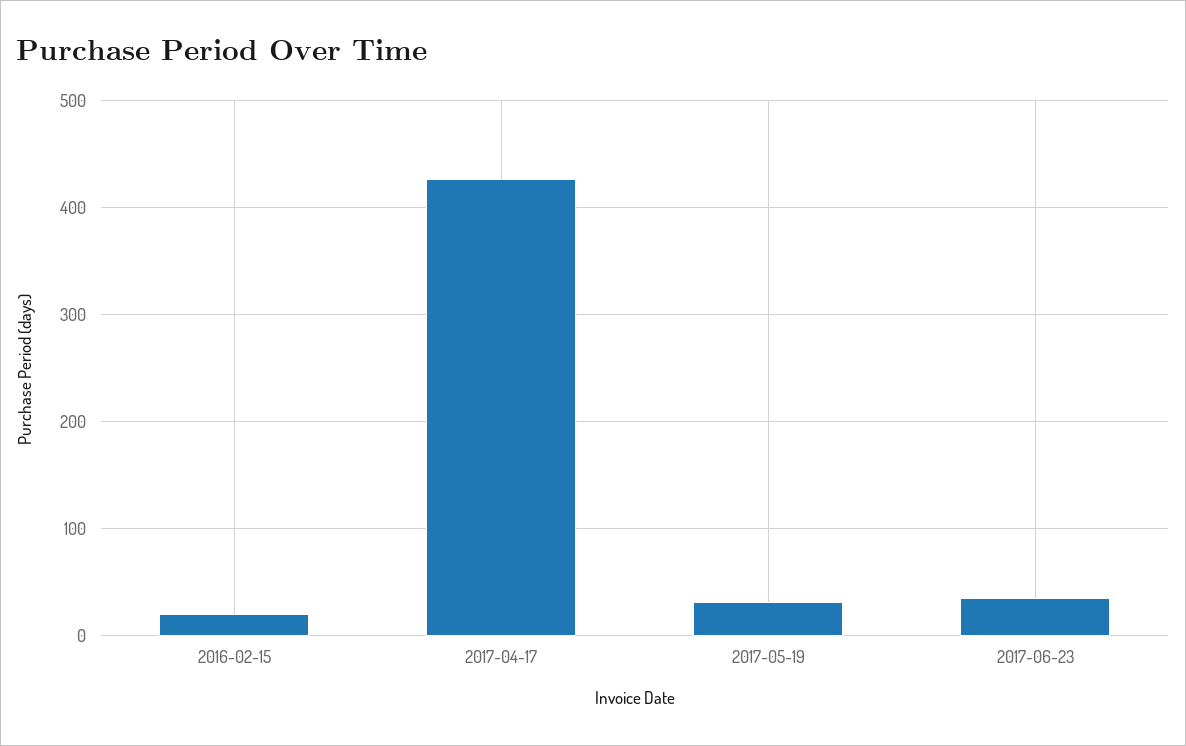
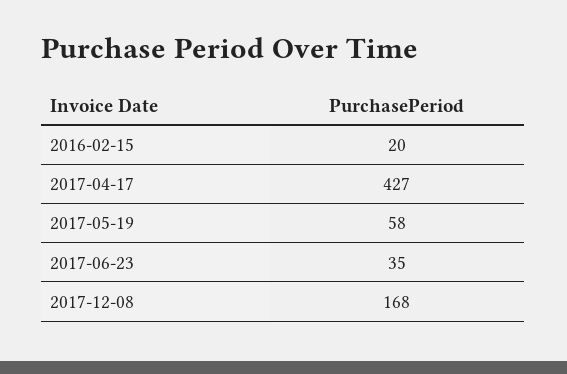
2017-05-19: 30 -> 58
2017-12-08: none -> 168

